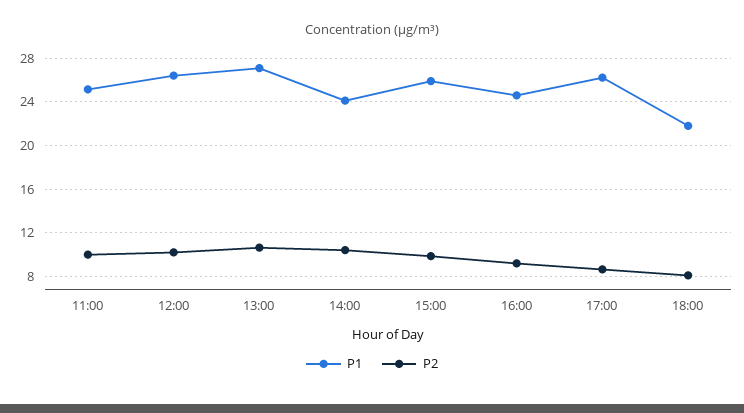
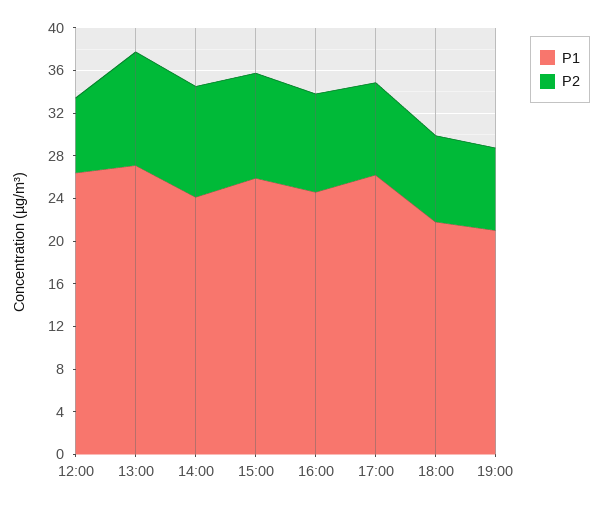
P1, 11:00: 25 -> none
P2, 11:00: 10 -> none
P2, 12:00: 10 -> 7
P1, 19:00: none -> 21
P2, 19:00: none -> 8

